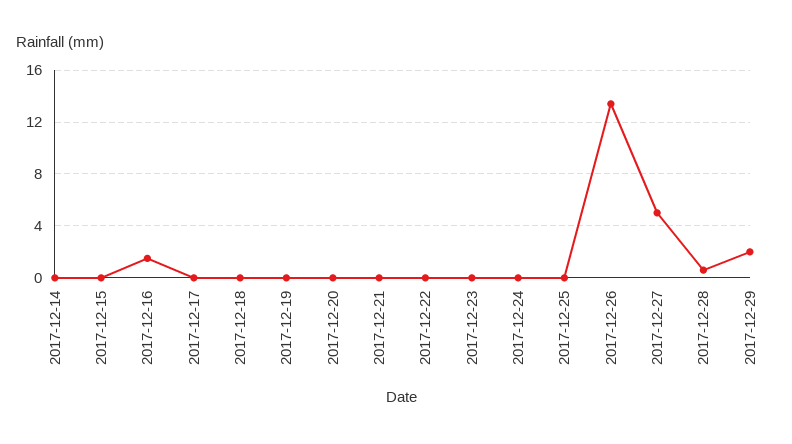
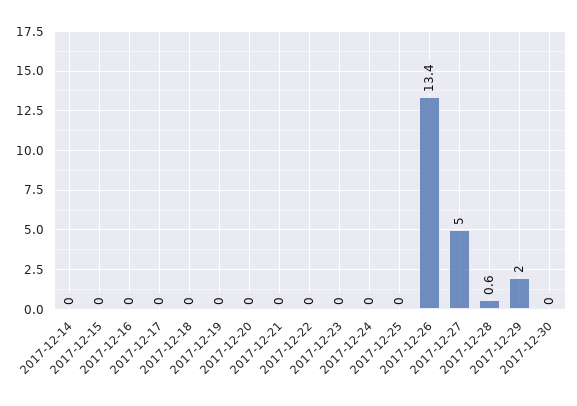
2017-12-16: 1.5 -> 0
2017-12-30: none -> 0

